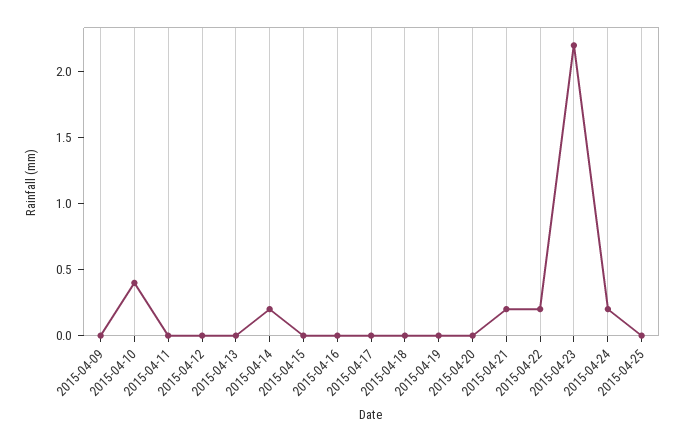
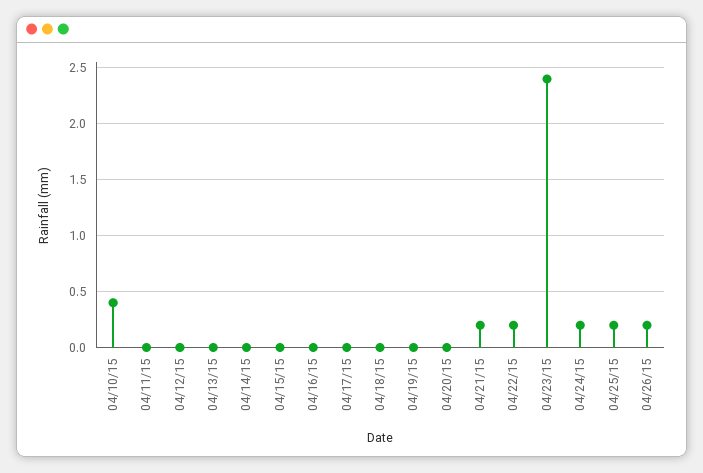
2015-04-09: 0 -> none
2015-04-14: 0.2 -> 0
2015-04-23: 2.2 -> 2.4
2015-04-25: 0 -> 0.2
04/26/15: none -> 0.2

